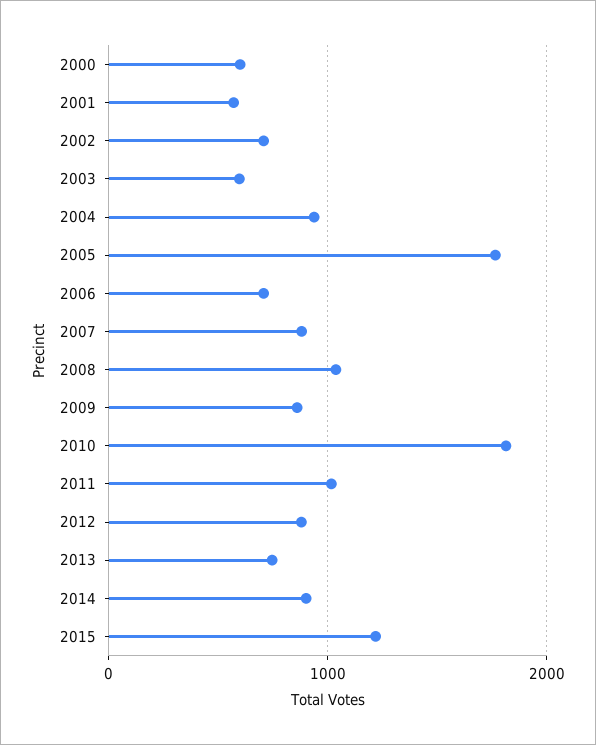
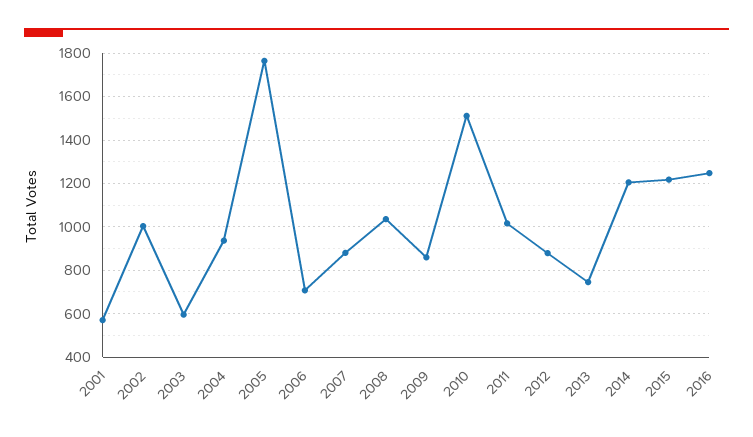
2000: 600 -> none
2002: 700 -> 1000
2010: 1800 -> 1500
2014: 900 -> 1200
2016: none -> 1250

